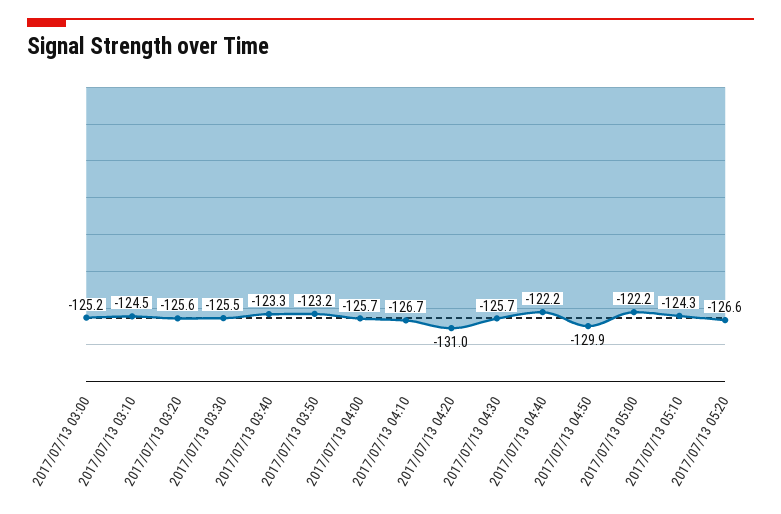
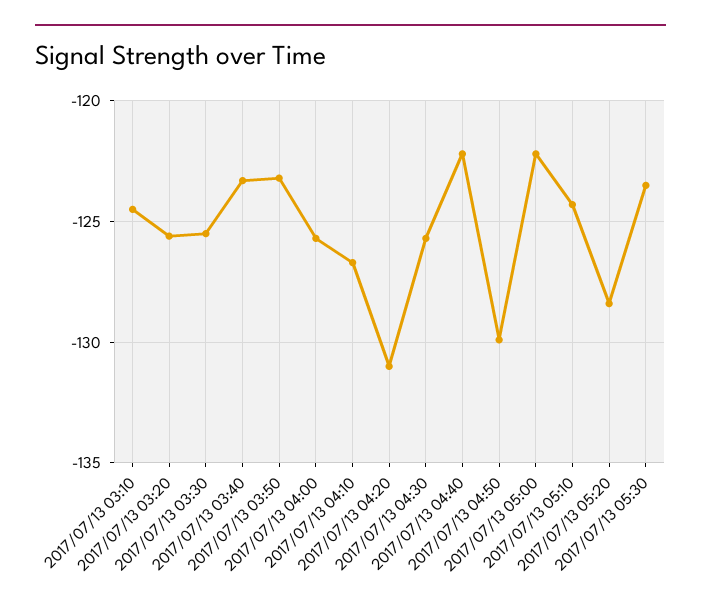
2017/07/13 03:00: -125.2 -> none
2017/07/13 05:20: -126.6 -> -128.5
2017/07/13 05:30: none -> -123.5

